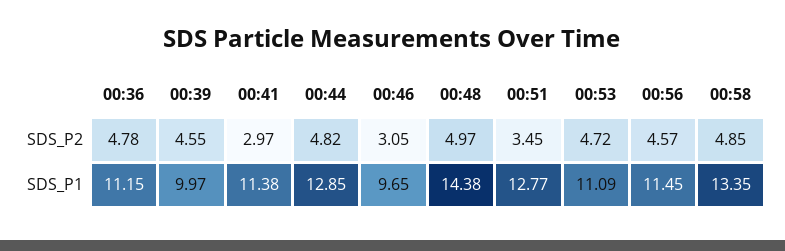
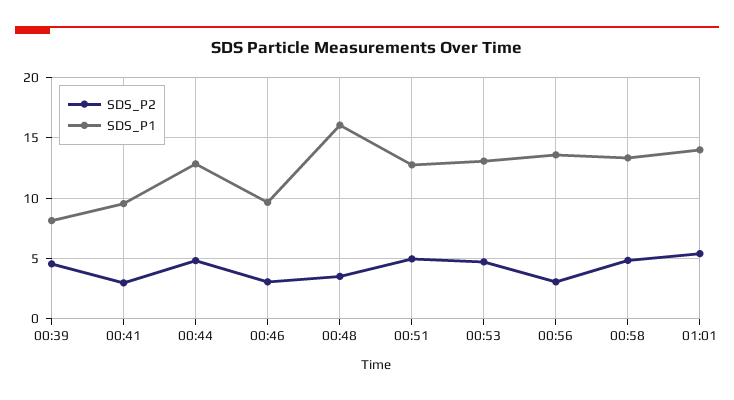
SDS_P2, 00:36: 4.78 -> none
SDS_P2, 00:48: 4.97 -> 3.5
SDS_P2, 00:51: 3.45 -> 5
SDS_P2, 00:56: 4.57 -> 3
SDS_P1, 00:36: 11.15 -> none
SDS_P1, 00:39: 9.97 -> 8
SDS_P1, 00:41: 11.38 -> 9.5
SDS_P1, 00:48: 14.38 -> 16
SDS_P1, 00:53: 11.09 -> 13
SDS_P1, 00:56: 11.45 -> 13.5
SDS_P2, 01:01: none -> 5.5
SDS_P1, 01:01: none -> 14

